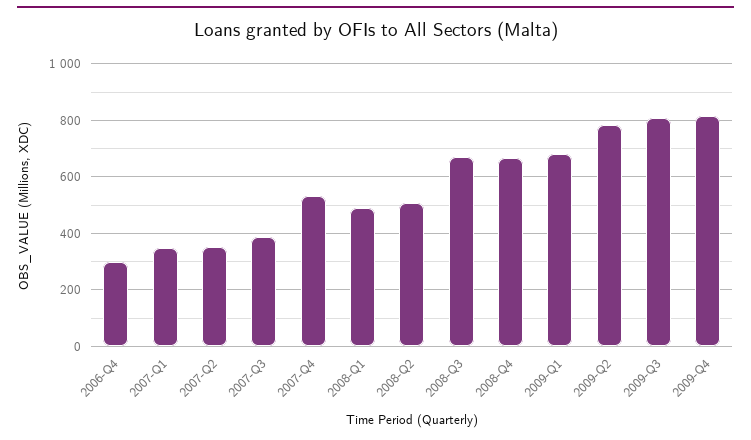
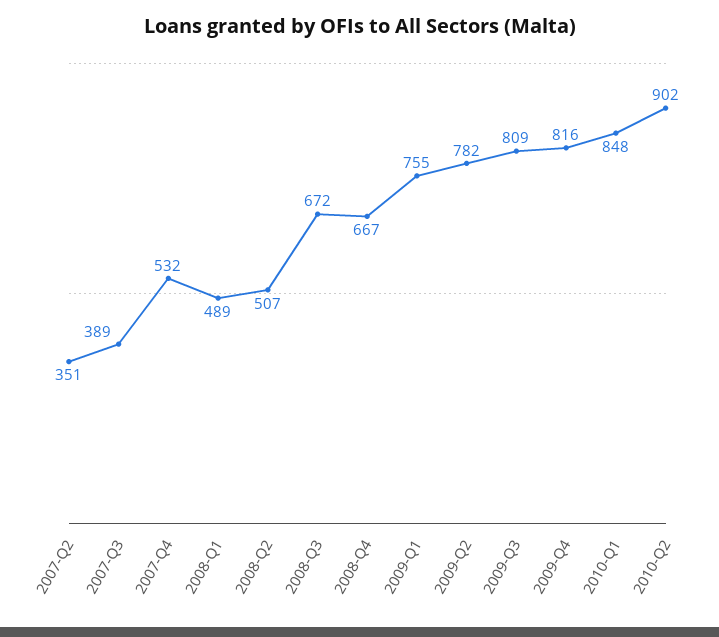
2006-Q4: 300 -> none
2007-Q1: 350 -> none
2009-Q1: 675 -> 755
2010-Q1: none -> 848
2010-Q2: none -> 902

